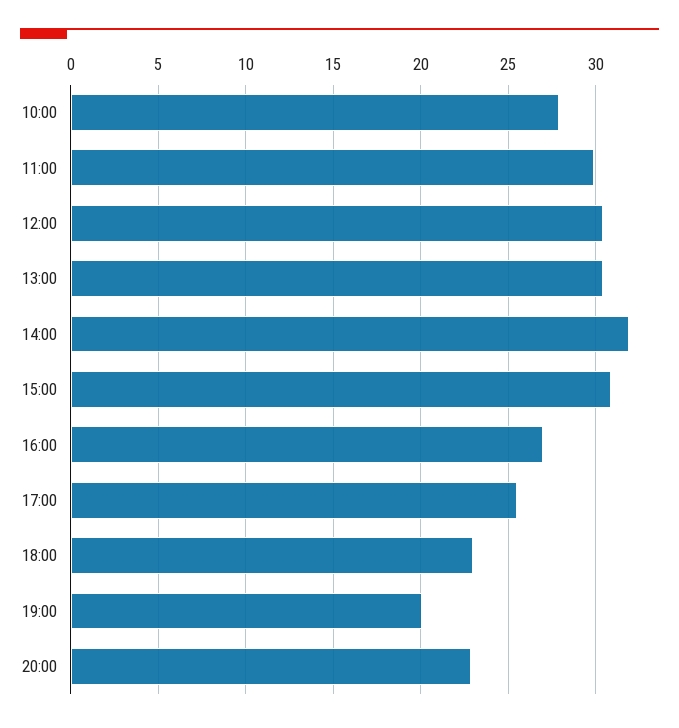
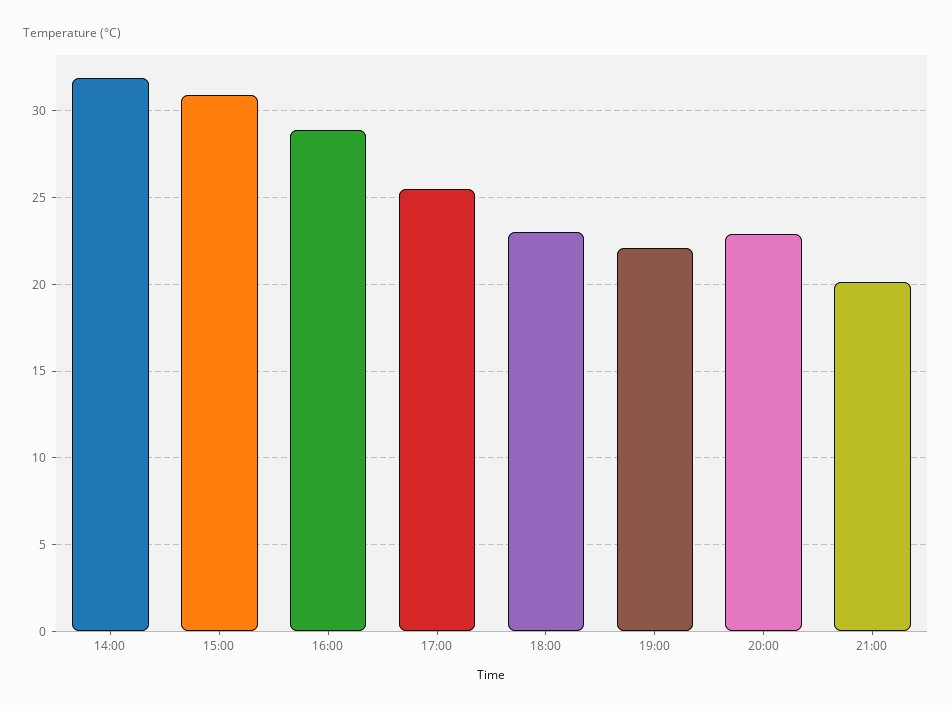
10:00: 28 -> none
11:00: 30 -> none
12:00: 30.5 -> none
13:00: 30.5 -> none
16:00: 27 -> 29
19:00: 20 -> 22
21:00: none -> 20

